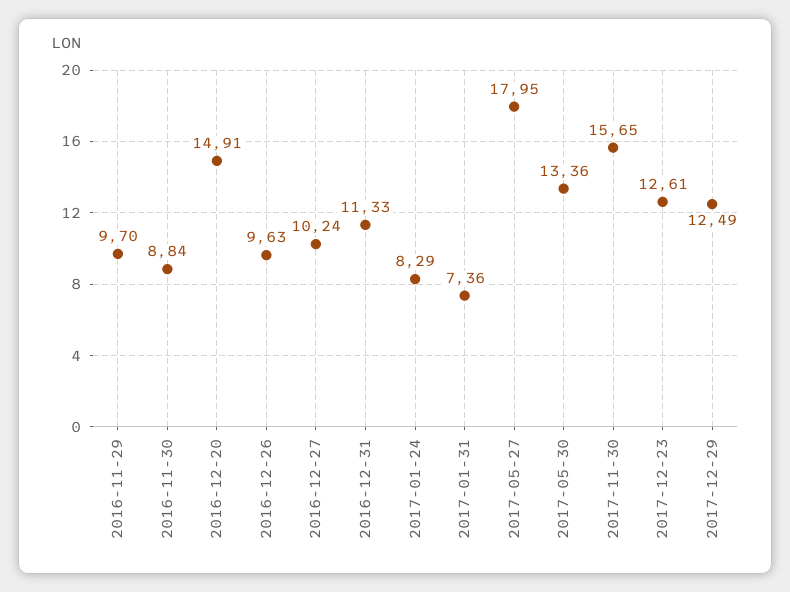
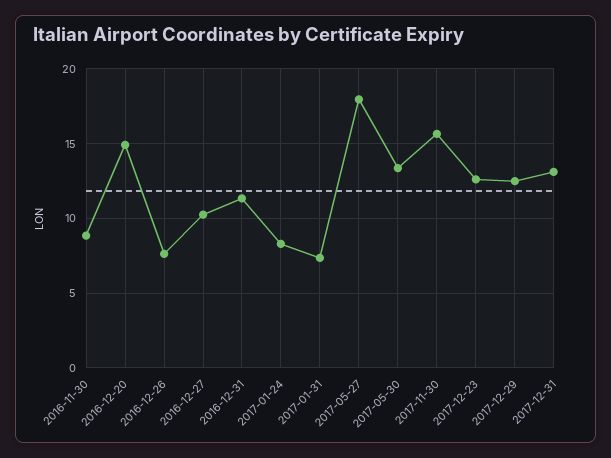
2016-11-29: 9.7 -> none
2016-12-26: 9.63 -> 7.5
2017-12-31: none -> 13

